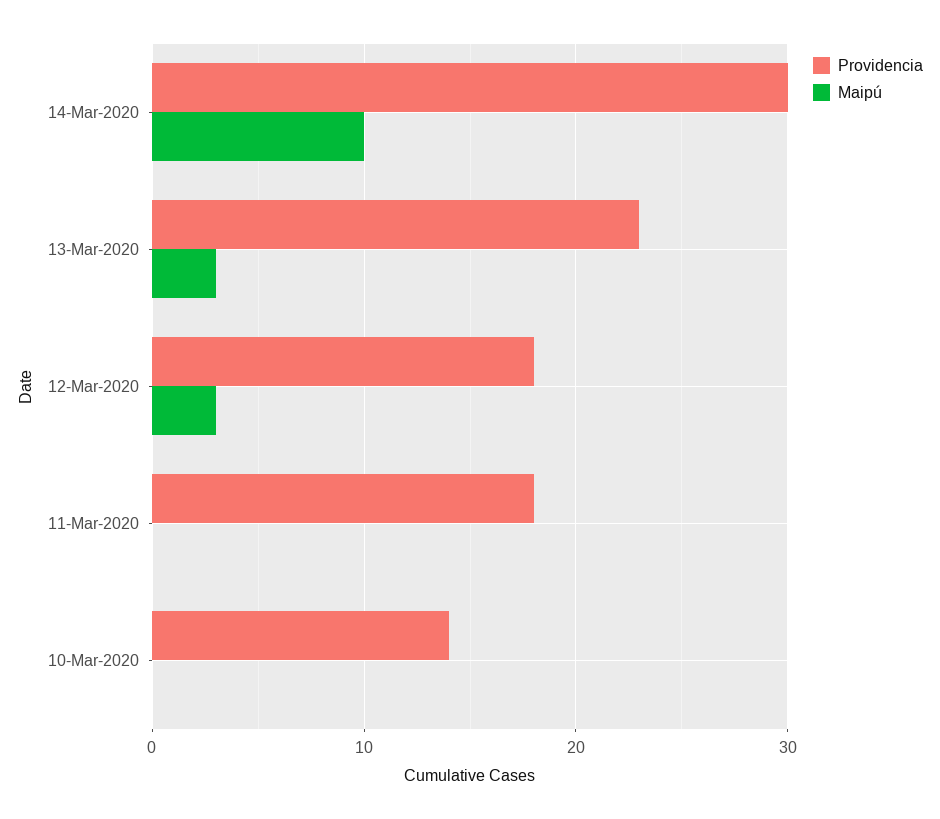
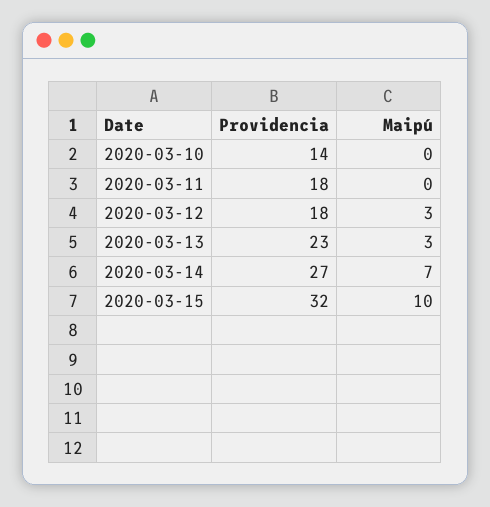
Providencia, 14-Mar-2020: 30 -> 27
Maipú, 14-Mar-2020: 10 -> 7
Providencia, 2020-03-15: none -> 32
Maipú, 2020-03-15: none -> 10

